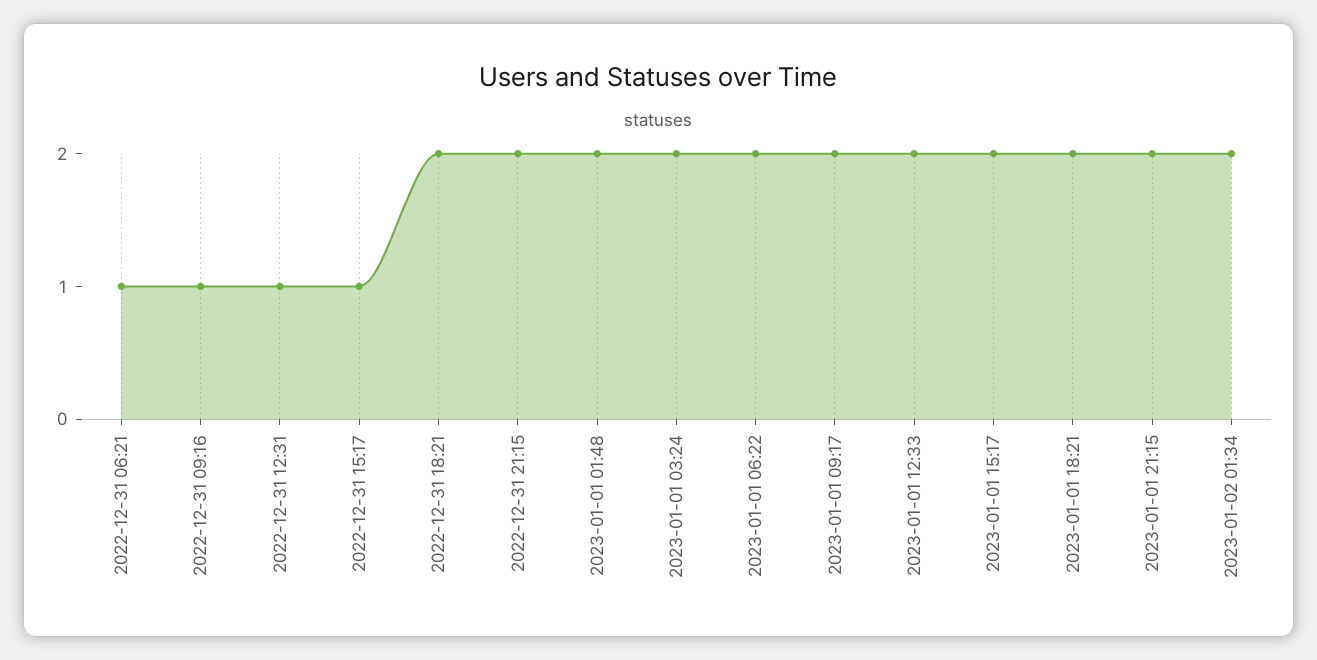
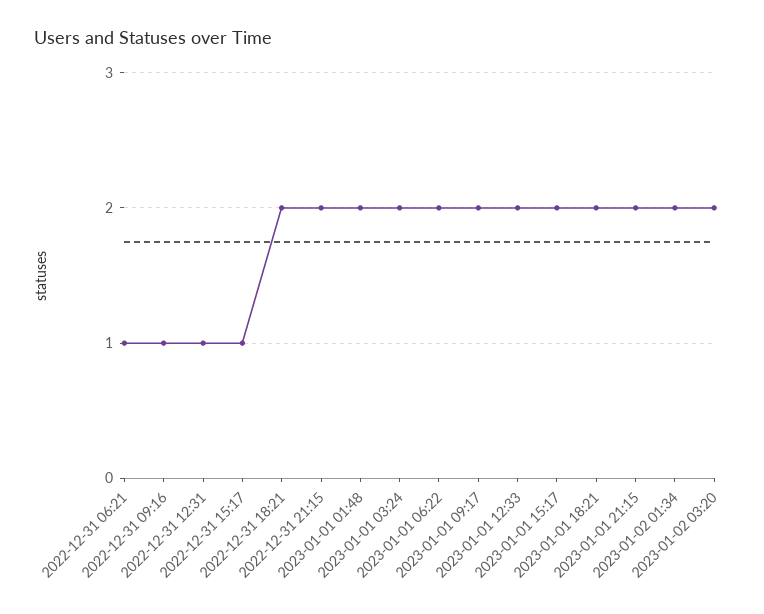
2023-01-02 03:20: none -> 2

